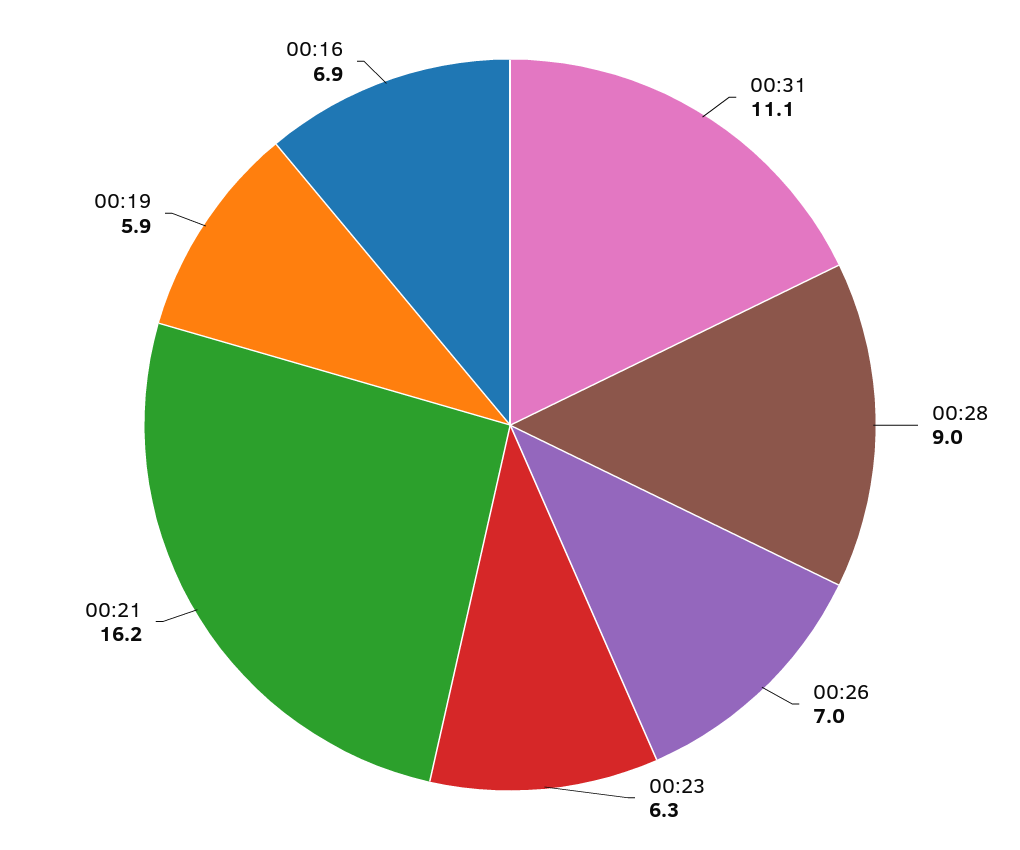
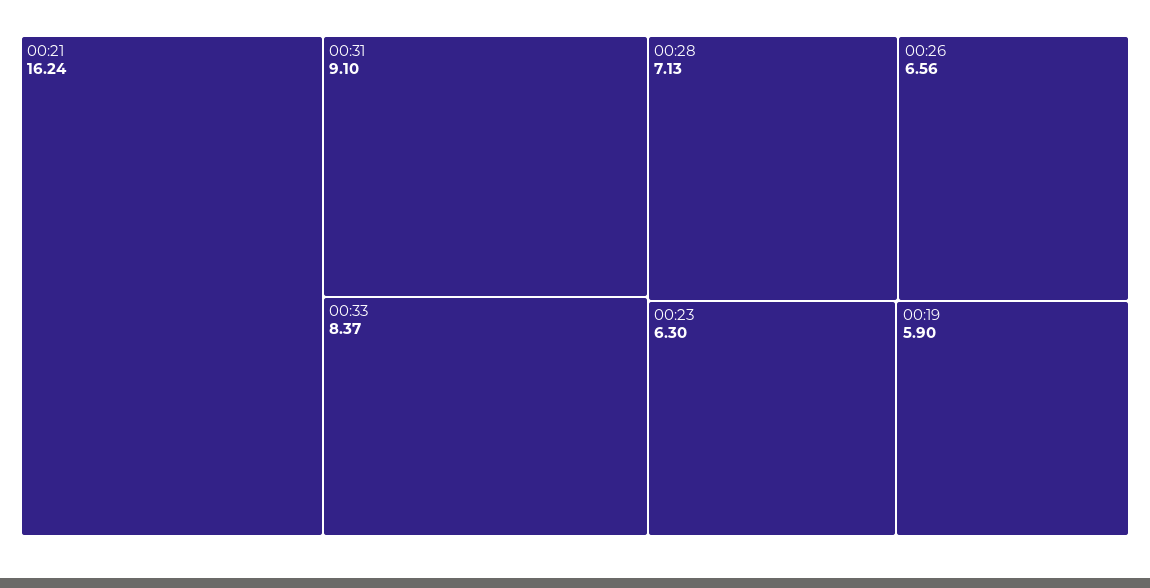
00:31: 11.1 -> 9.1
00:28: 9 -> 7.13
00:26: 7 -> 6.56
00:16: 6.9 -> none
00:33: none -> 8.37

